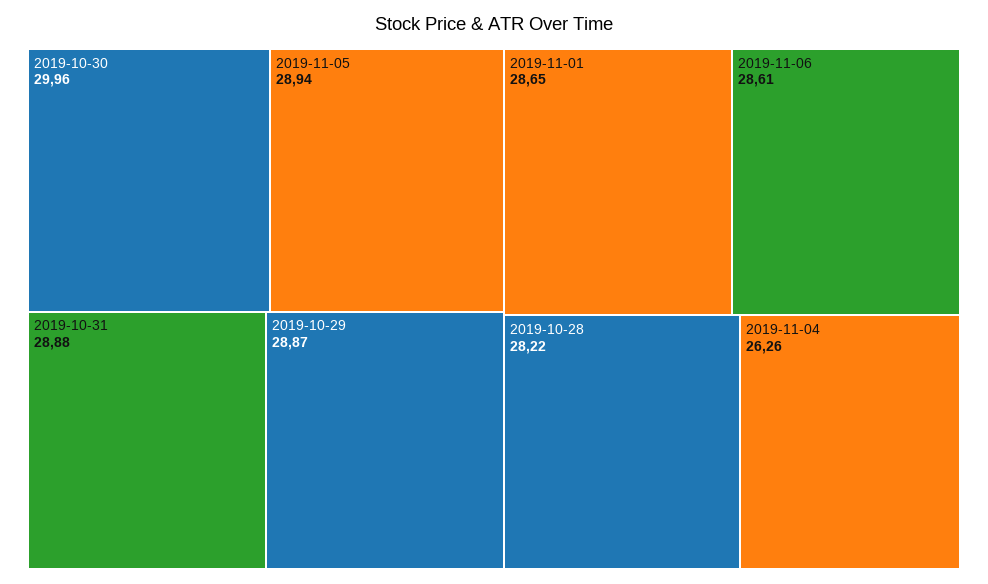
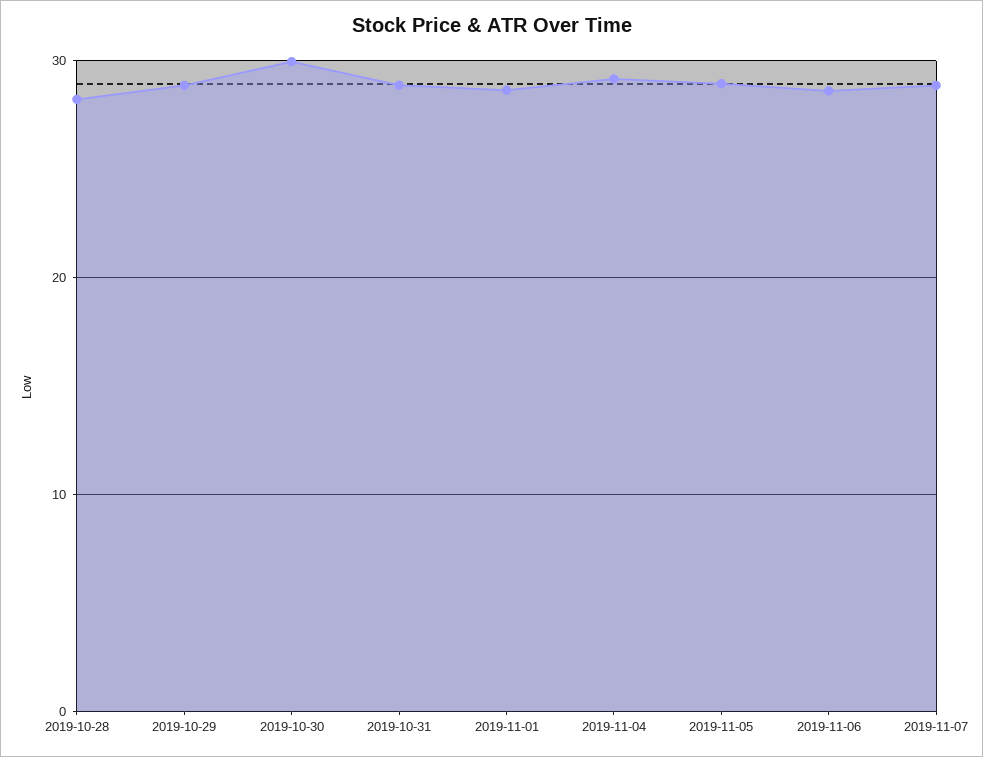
2019-11-04: 26.26 -> 29
2019-11-07: none -> 29

